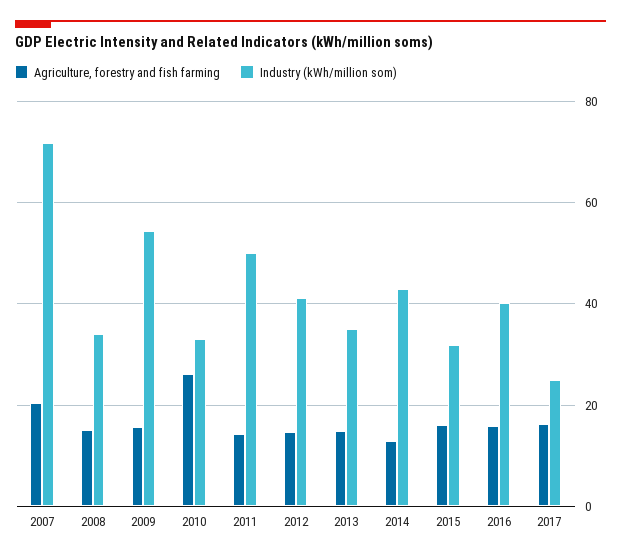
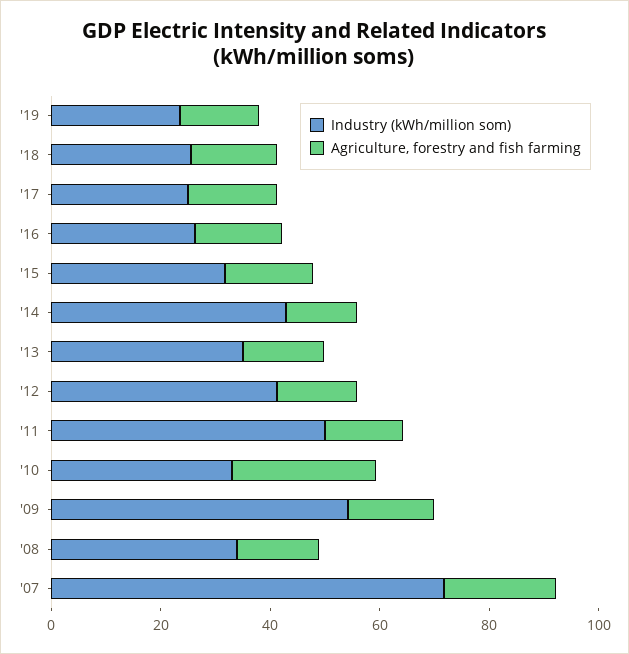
Industry (kWh/million som), 2016: 40 -> 25
Industry (kWh/million som), '19: none -> 25
Agriculture, forestry and fish farming, '19: none -> 15
Industry (kWh/million som), '18: none -> 25
Agriculture, forestry and fish farming, '18: none -> 15

